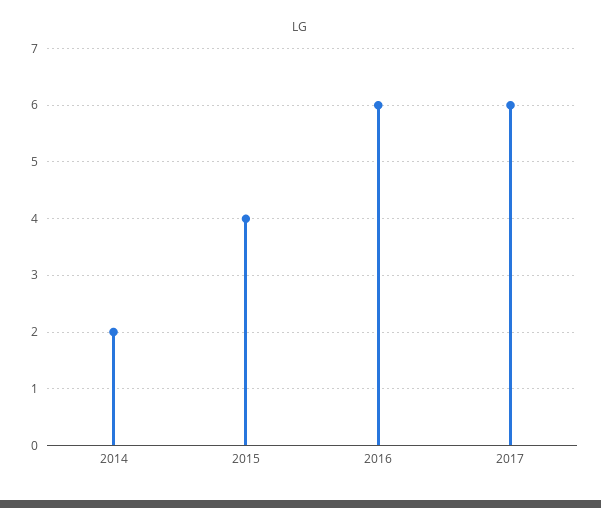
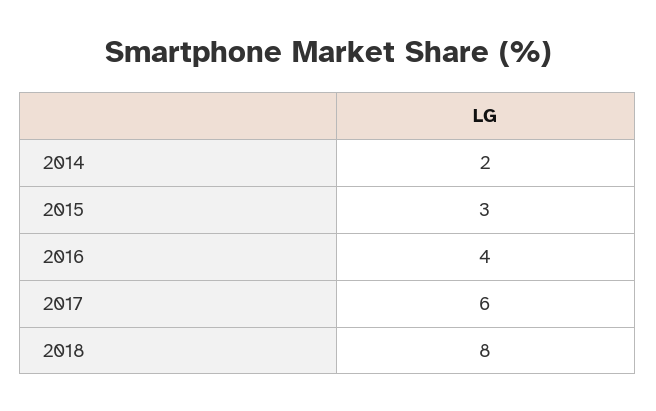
2015: 4 -> 3
2016: 6 -> 4
2018: none -> 8

